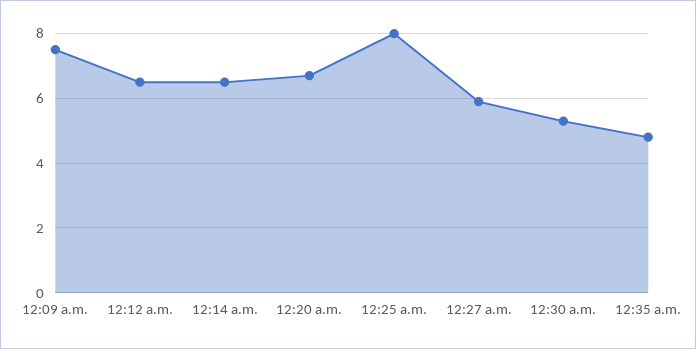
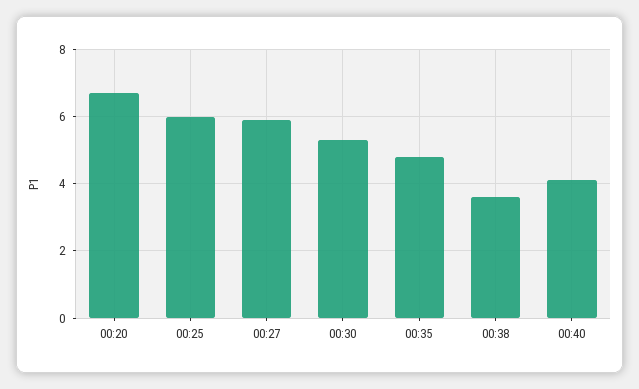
12:09 a.m.: 7.5 -> none
12:12 a.m.: 6.5 -> none
12:14 a.m.: 6.5 -> none
12:25 a.m.: 8 -> 6
00:38: none -> 3.5
00:40: none -> 4

